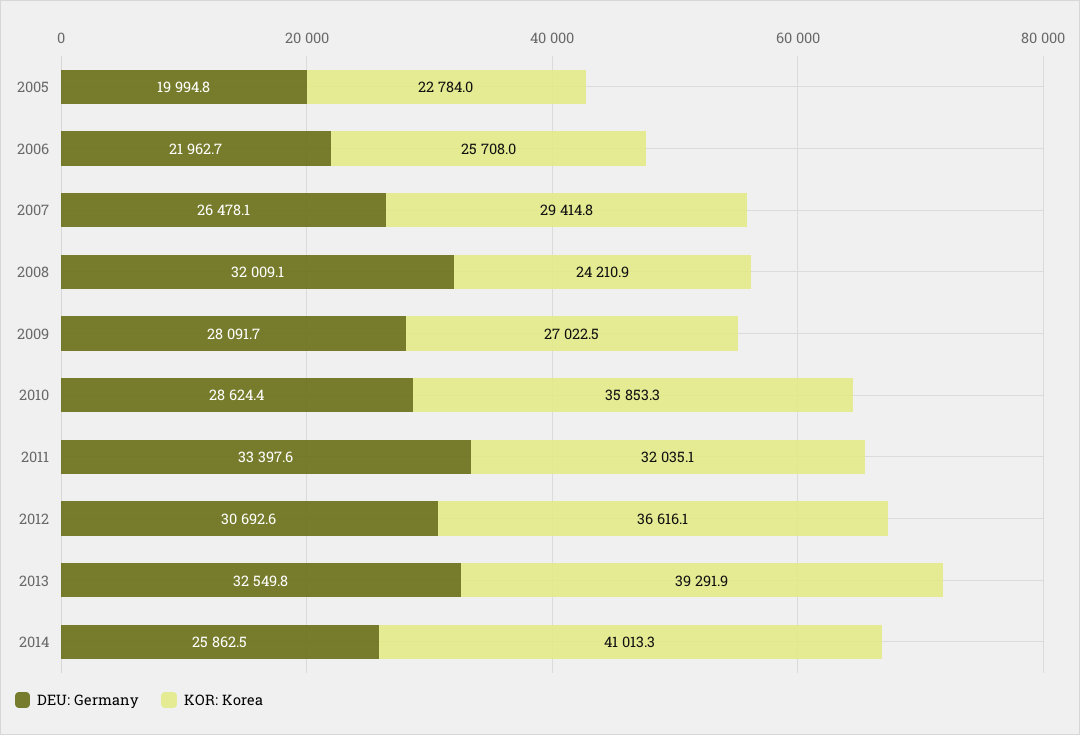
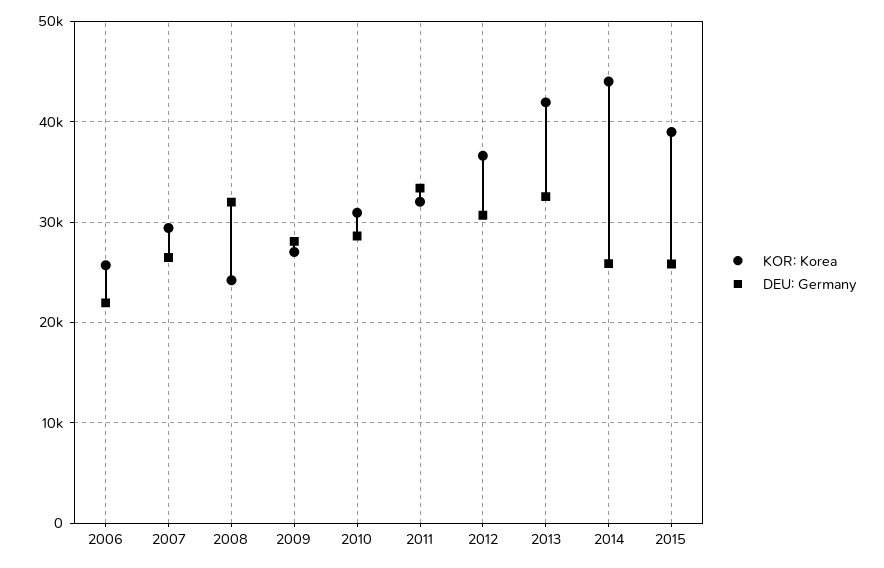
DEU: Germany, 2005: 19994.8 -> none
KOR: Korea, 2005: 22784 -> none
KOR: Korea, 2010: 35853.3 -> 31000
KOR: Korea, 2013: 39291.9 -> 42000
KOR: Korea, 2014: 41013.3 -> 44000
KOR: Korea, 2015: none -> 39000
DEU: Germany, 2015: none -> 26000

